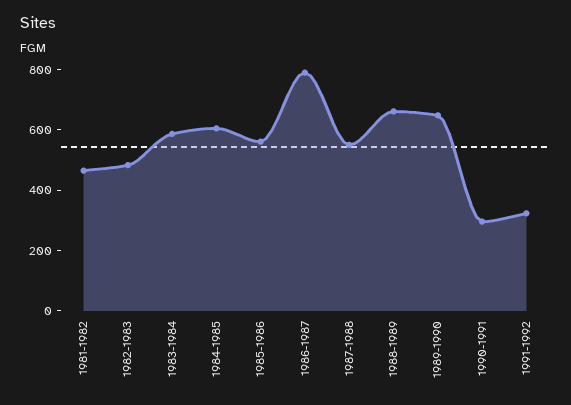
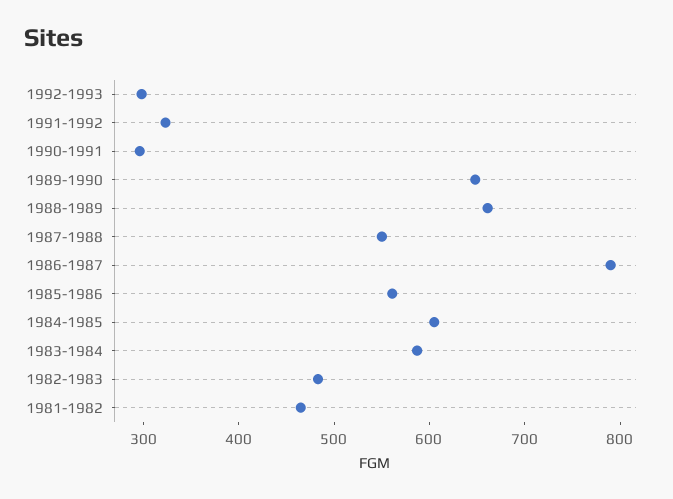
1992-1993: none -> 300

